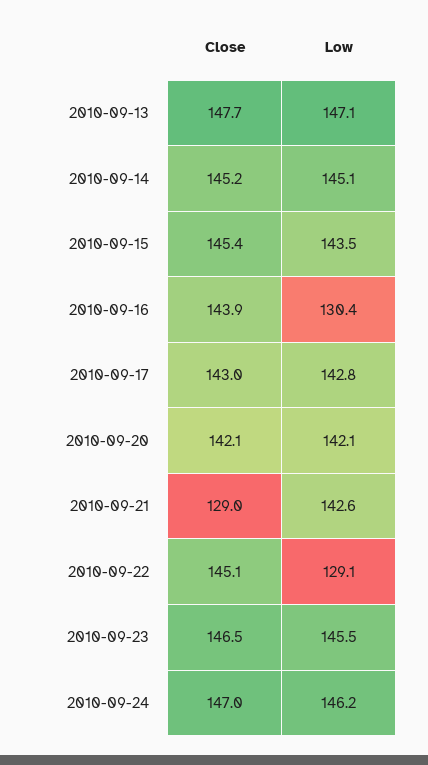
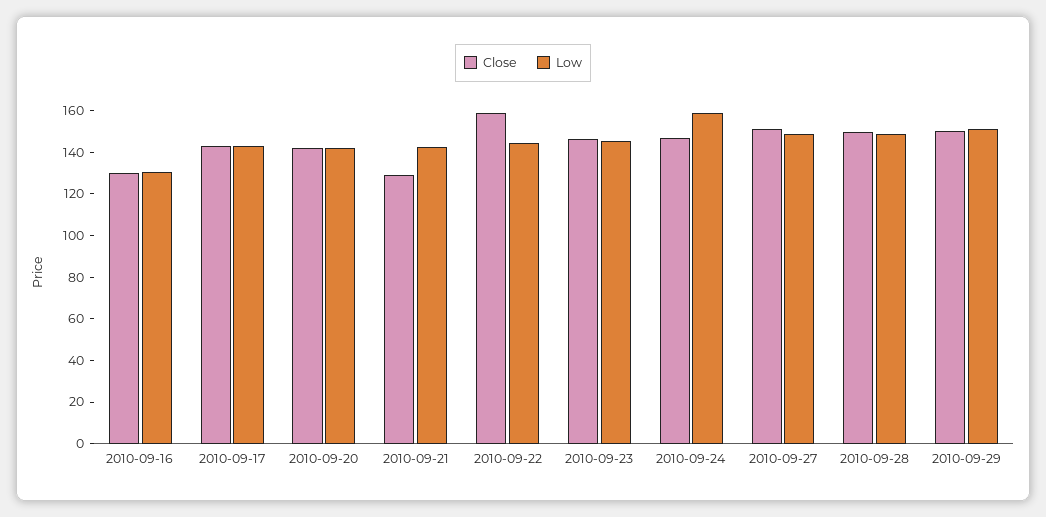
Close, 2010-09-13: 147.7 -> none
Low, 2010-09-13: 147.1 -> none
Close, 2010-09-14: 145.2 -> none
Low, 2010-09-14: 145.1 -> none
Close, 2010-09-15: 145.4 -> none
Low, 2010-09-15: 143.5 -> none
Close, 2010-09-16: 143.9 -> 130
Close, 2010-09-22: 145.1 -> 160
Low, 2010-09-22: 129.1 -> 145
Low, 2010-09-24: 146.2 -> 160
Close, 2010-09-27: none -> 150
Low, 2010-09-27: none -> 150
Close, 2010-09-28: none -> 150
Low, 2010-09-28: none -> 150
Close, 2010-09-29: none -> 150
Low, 2010-09-29: none -> 150

